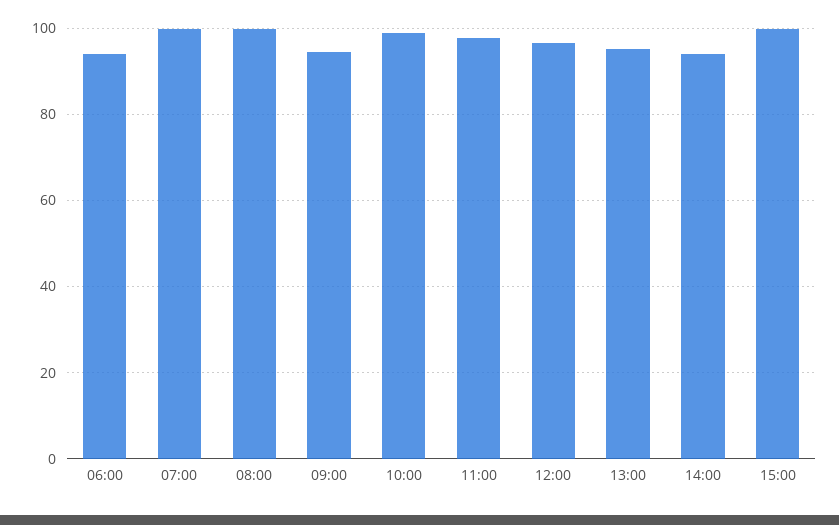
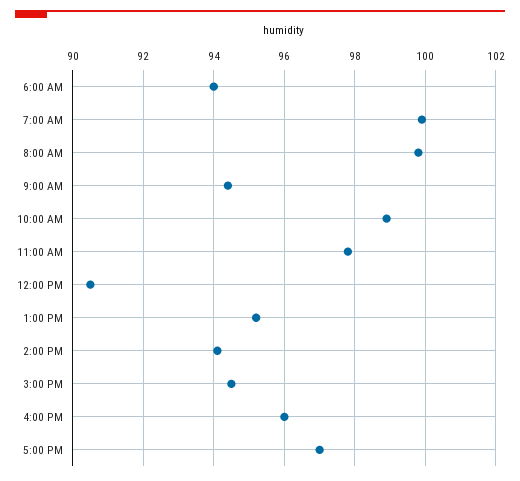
12:00: 96 -> 90.5
15:00: 100 -> 94.5
4:00 PM: none -> 96
5:00 PM: none -> 97

